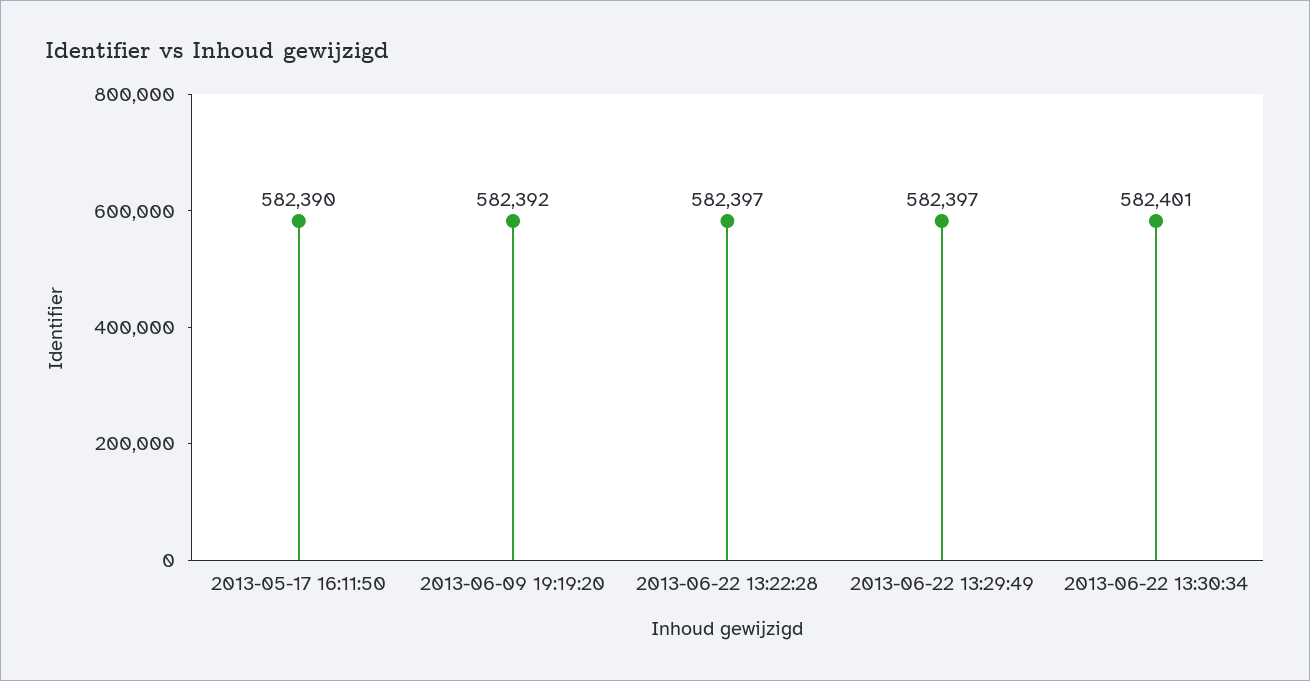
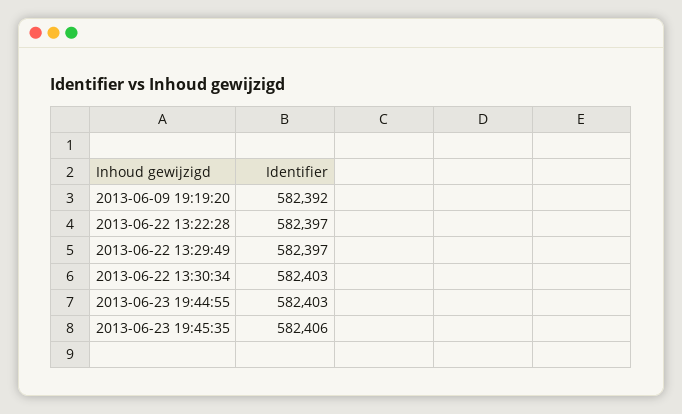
2013-05-17 16:11:50: 582390 -> none
2013-06-22 13:30:34: 582401 -> 582403
2013-06-23 19:44:55: none -> 582403
2013-06-23 19:45:35: none -> 582406

